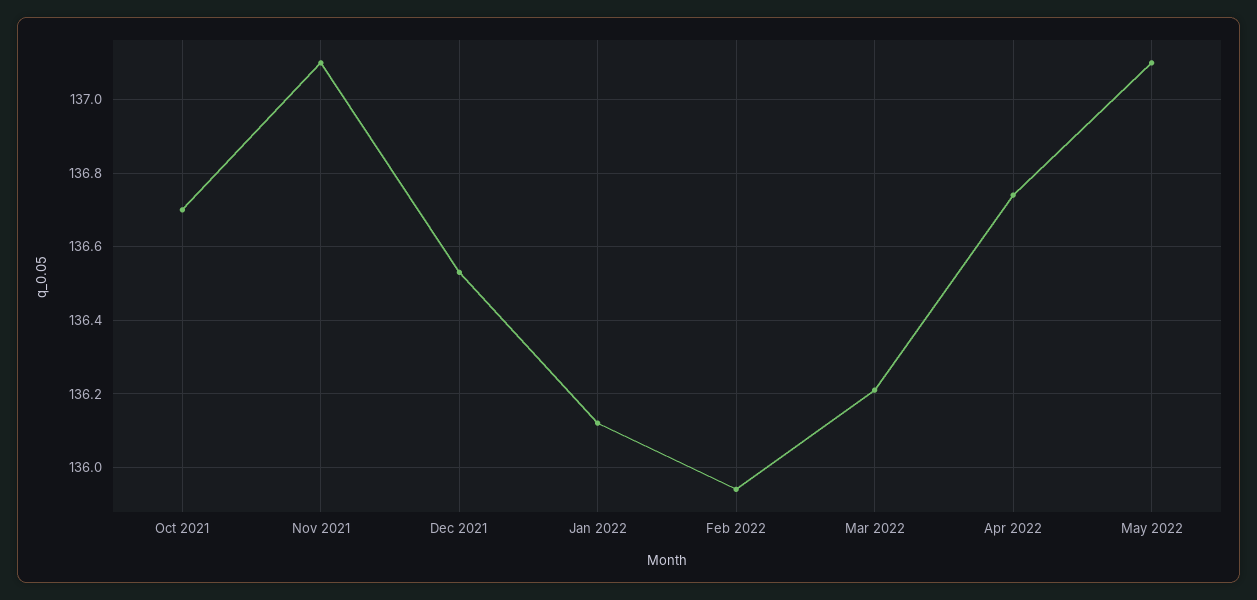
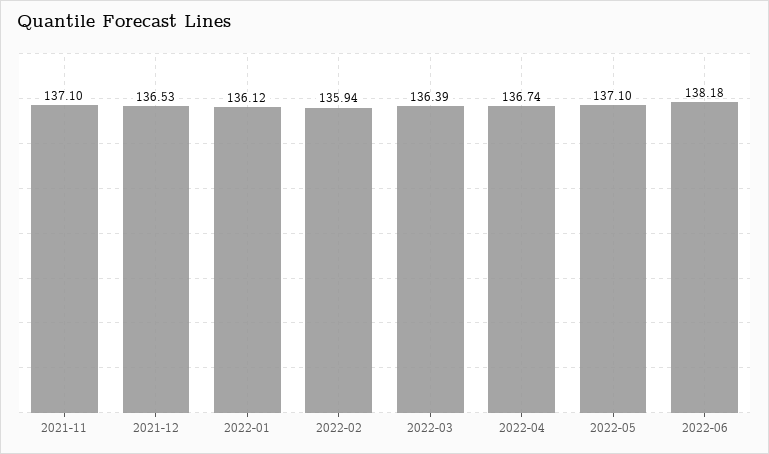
Oct 2021: 136.7 -> none
Mar 2022: 136.2 -> 136.39
2022-06: none -> 138.18

